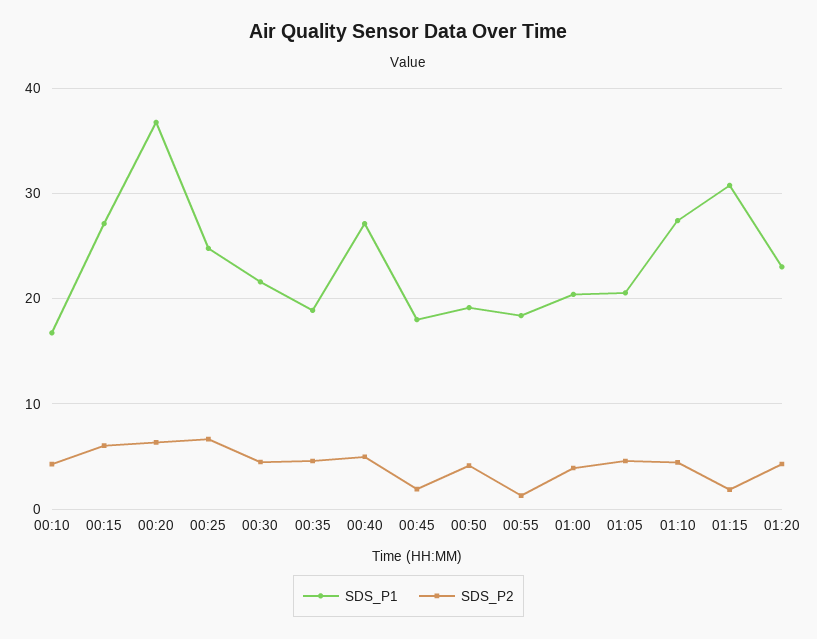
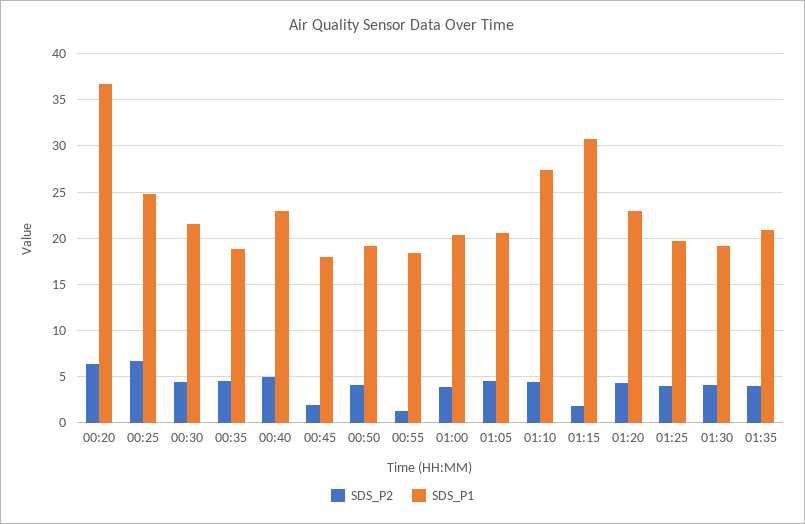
SDS_P1, 00:10: 17 -> none
SDS_P2, 00:10: 4 -> none
SDS_P1, 00:15: 27 -> none
SDS_P2, 00:15: 6 -> none
SDS_P1, 00:40: 27 -> 23
SDS_P2, 01:25: none -> 4
SDS_P1, 01:25: none -> 20
SDS_P2, 01:30: none -> 4
SDS_P1, 01:30: none -> 19
SDS_P2, 01:35: none -> 4
SDS_P1, 01:35: none -> 21

